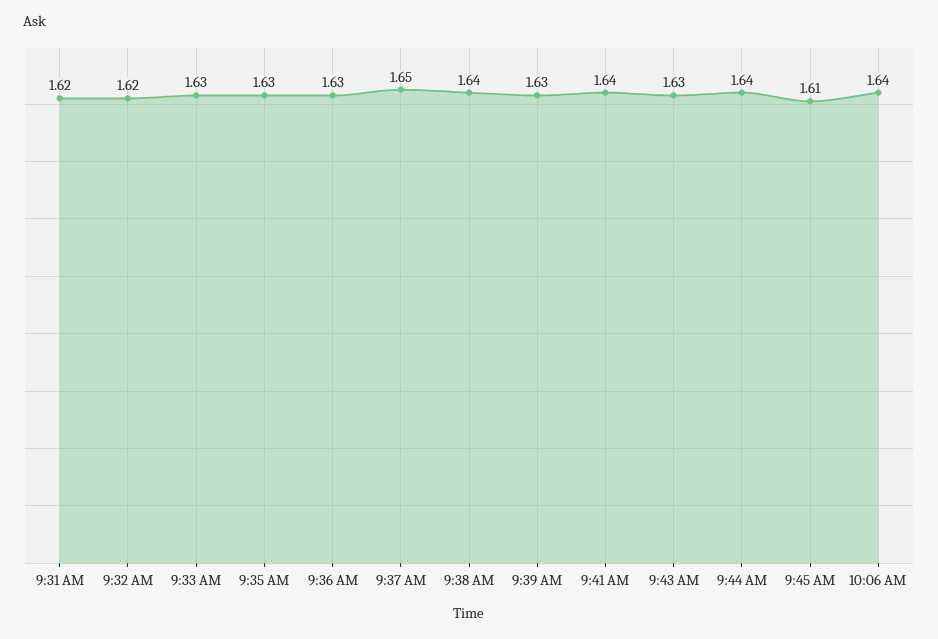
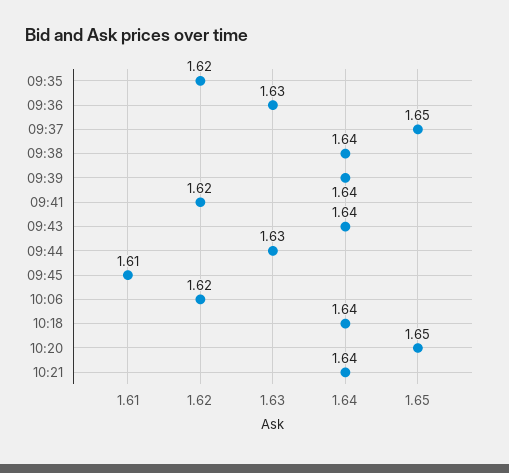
9:31 AM: 1.62 -> none
9:32 AM: 1.62 -> none
9:33 AM: 1.63 -> none
9:35 AM: 1.63 -> 1.62
9:39 AM: 1.63 -> 1.64
9:41 AM: 1.64 -> 1.62
9:43 AM: 1.63 -> 1.64
9:44 AM: 1.64 -> 1.63
10:06 AM: 1.64 -> 1.62
10:18: none -> 1.64
10:20: none -> 1.65
10:21: none -> 1.64

